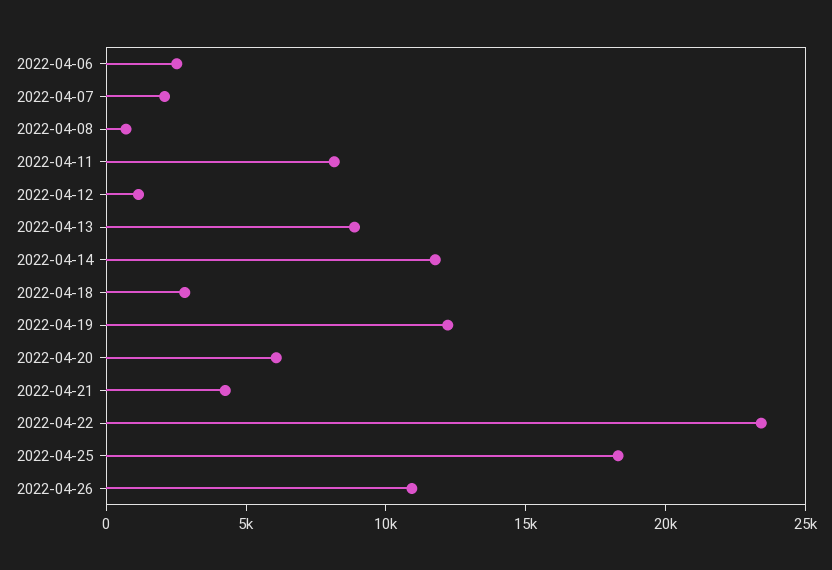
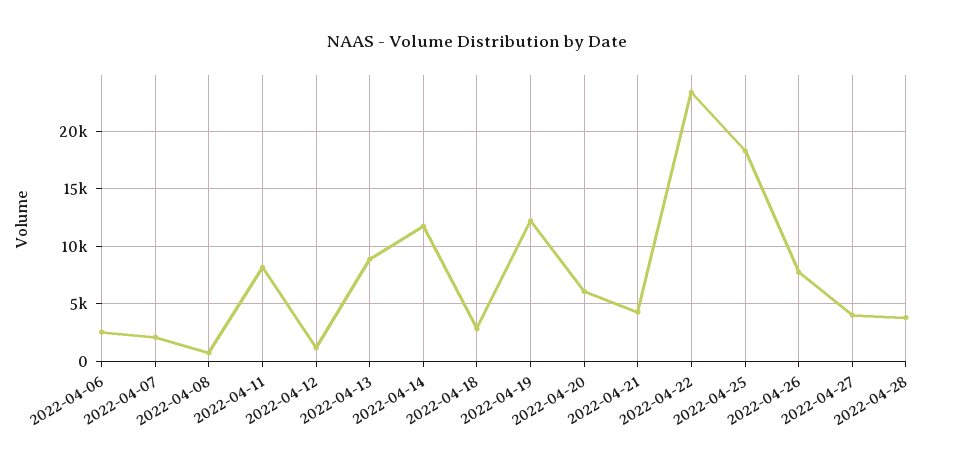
2022-04-26: 11000 -> 8000
2022-04-27: none -> 4000
2022-04-28: none -> 4000

